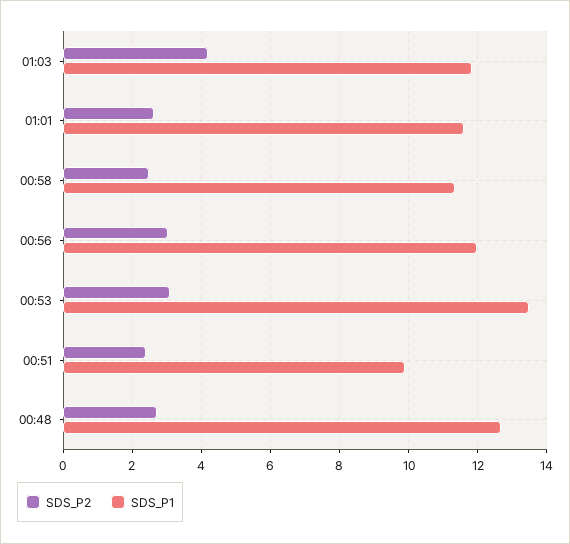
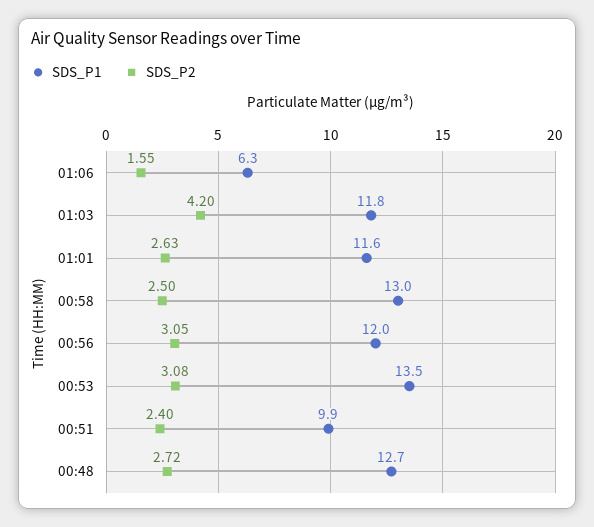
SDS_P1, 00:58: 11.4 -> 13
SDS_P1, 01:06: none -> 6.3
SDS_P2, 01:06: none -> 1.55

